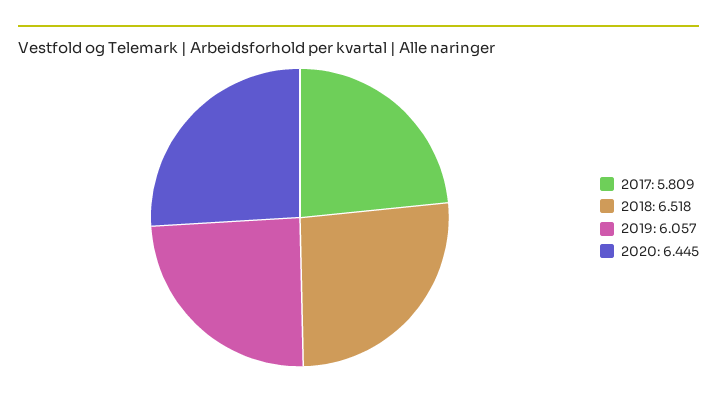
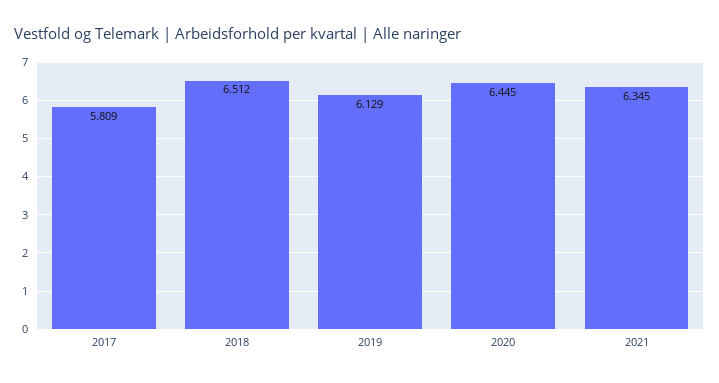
2018: 6.518 -> 6.512
2019: 6.057 -> 6.129
2021: none -> 6.345

